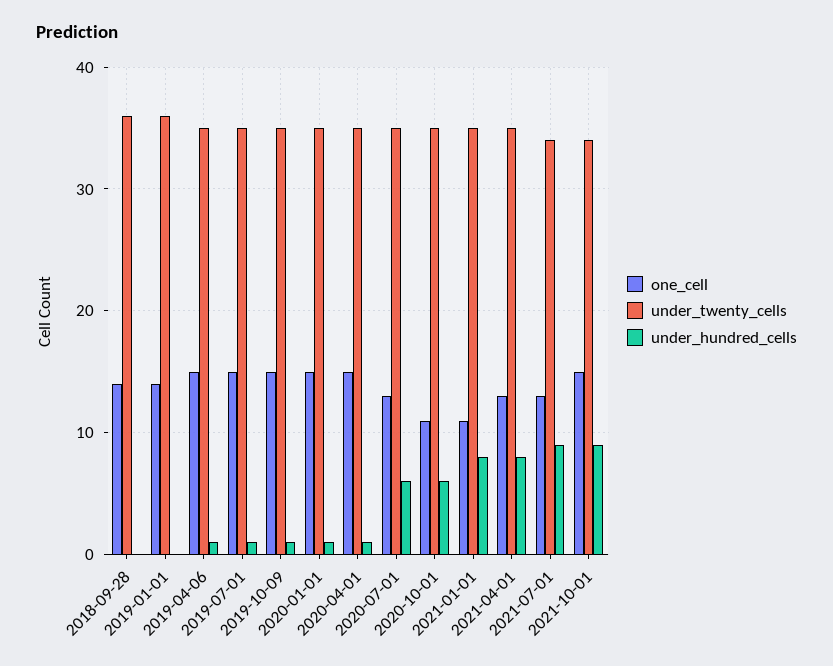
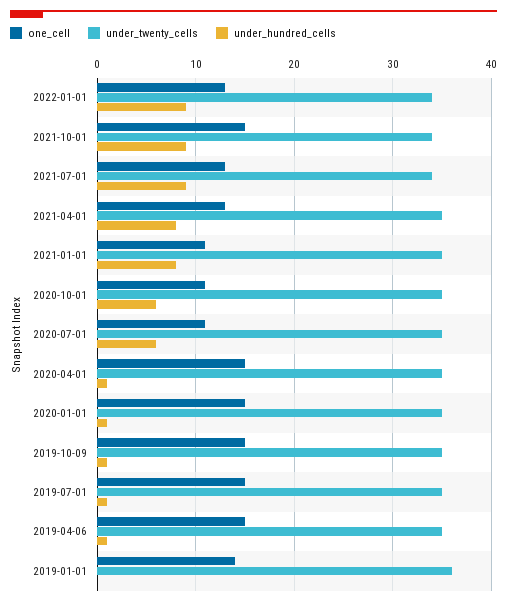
one_cell, 2018-09-28: 14 -> none
under_twenty_cells, 2018-09-28: 36 -> none
under_hundred_cells, 2018-09-28: 0 -> none
one_cell, 2020-07-01: 13 -> 11
one_cell, 2022-01-01: none -> 13
under_twenty_cells, 2022-01-01: none -> 34
under_hundred_cells, 2022-01-01: none -> 9

